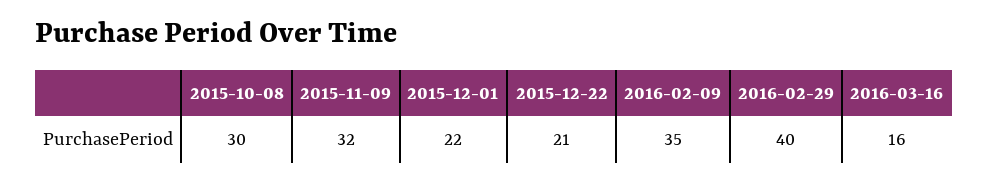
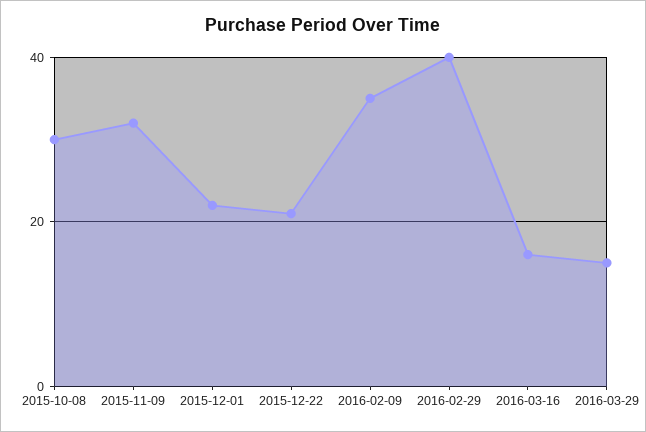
2016-03-29: none -> 15

